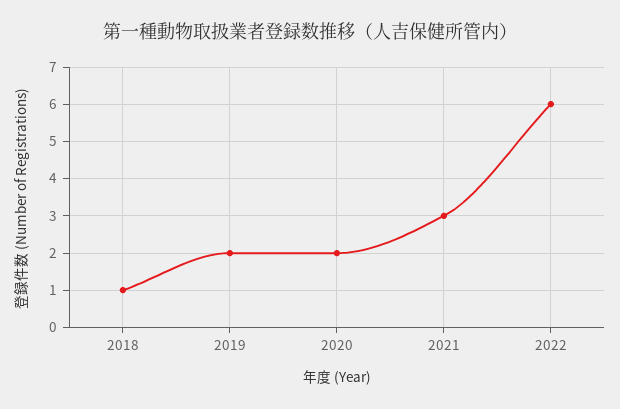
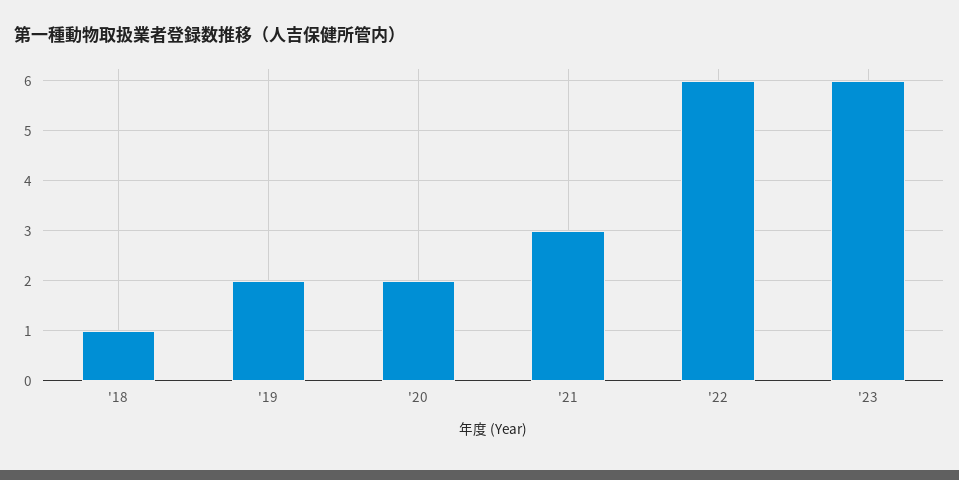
'23: none -> 6

